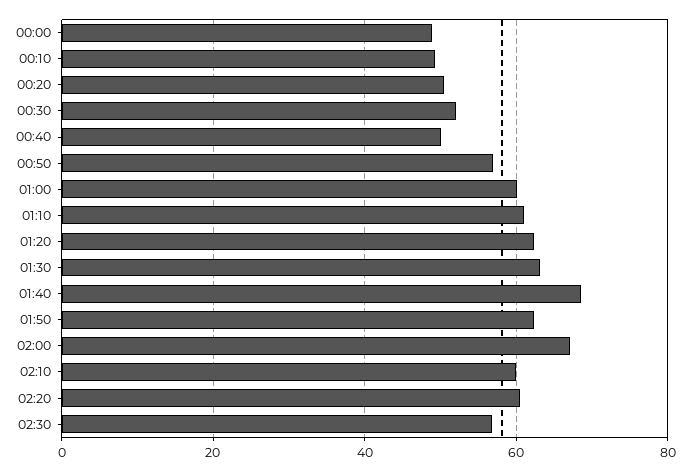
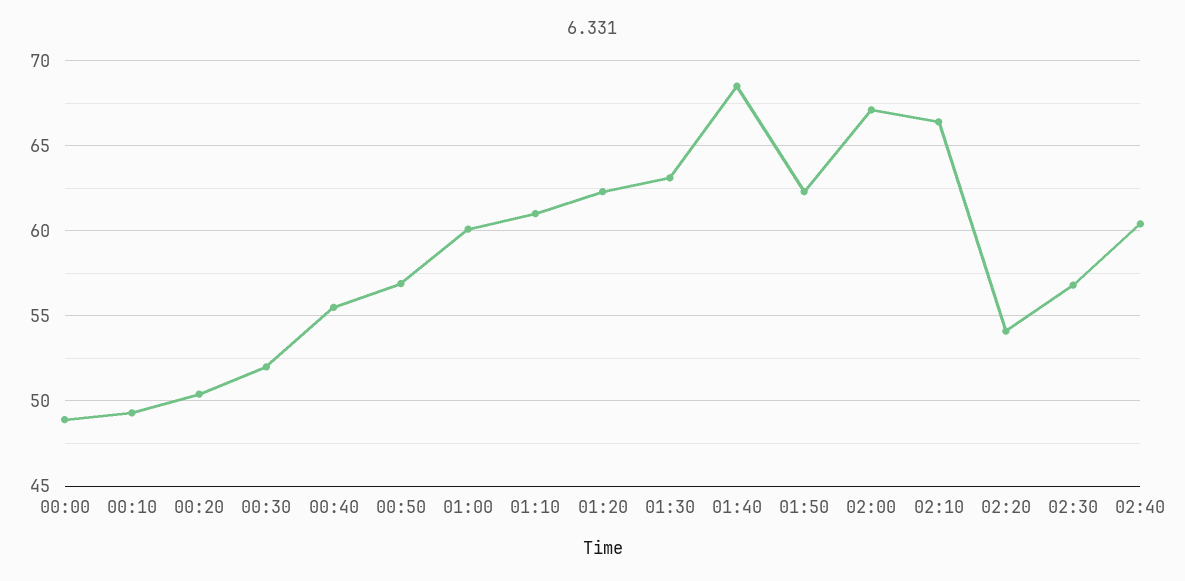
00:40: 50 -> 55.5
02:10: 60 -> 66.5
02:20: 60 -> 54
02:40: none -> 60.5

